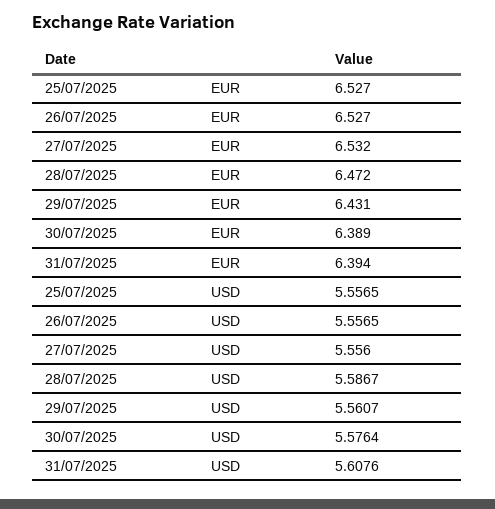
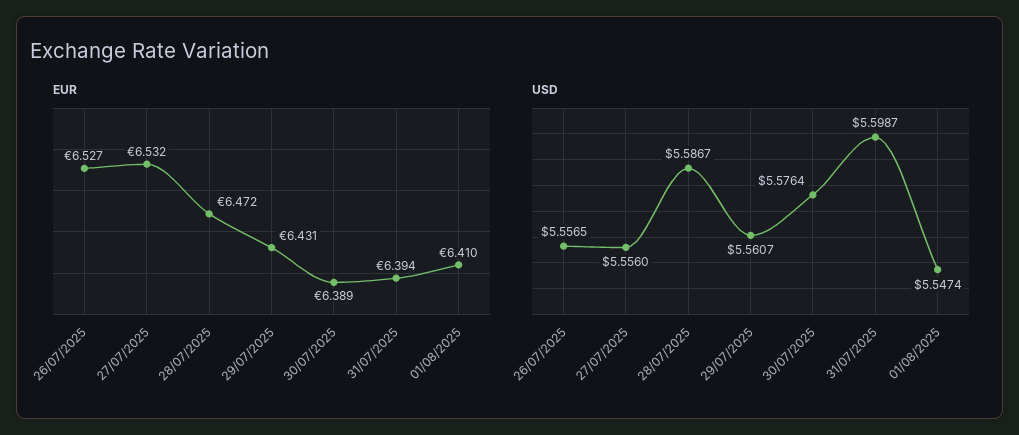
EUR, 25/07/2025: 6.527 -> none
USD, 25/07/2025: 5.5565 -> none
USD, 31/07/2025: 5.6076 -> 5.5987
EUR, 01/08/2025: none -> 6.41
USD, 01/08/2025: none -> 5.5474

